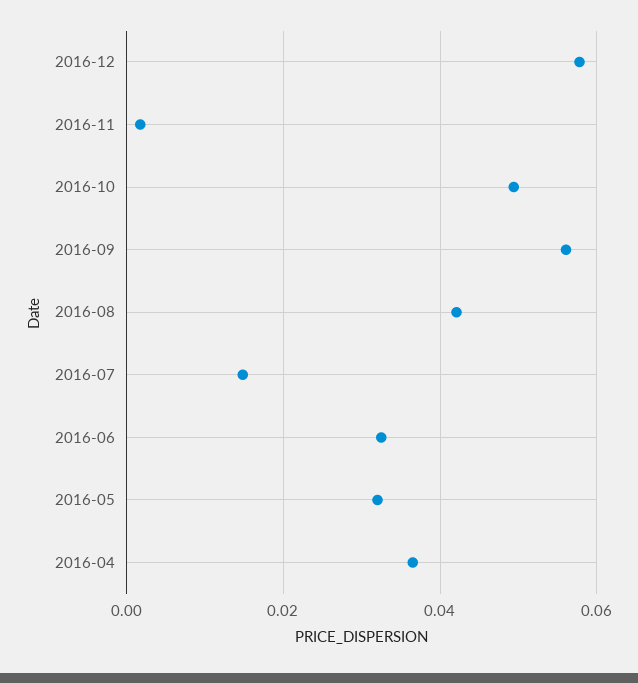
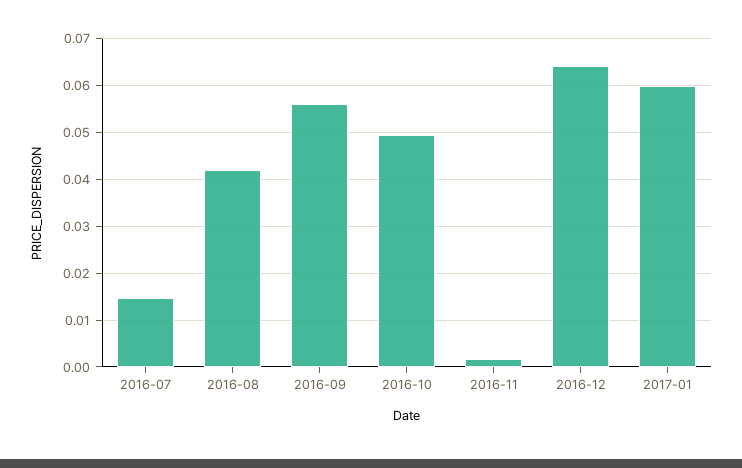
2016-12: 0.058 -> 0.064
2016-06: 0.032 -> none
2016-05: 0.032 -> none
2016-04: 0.036 -> none
2017-01: none -> 0.06

